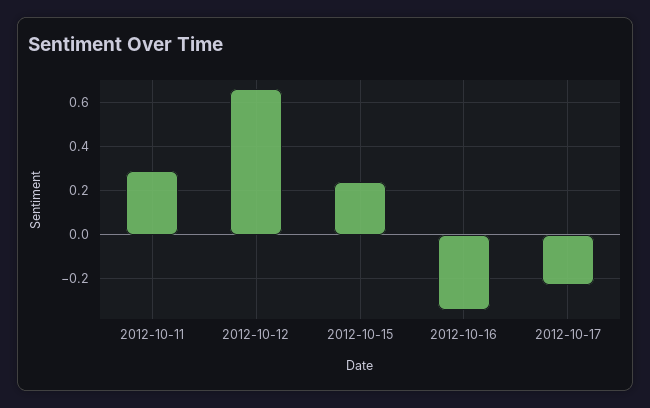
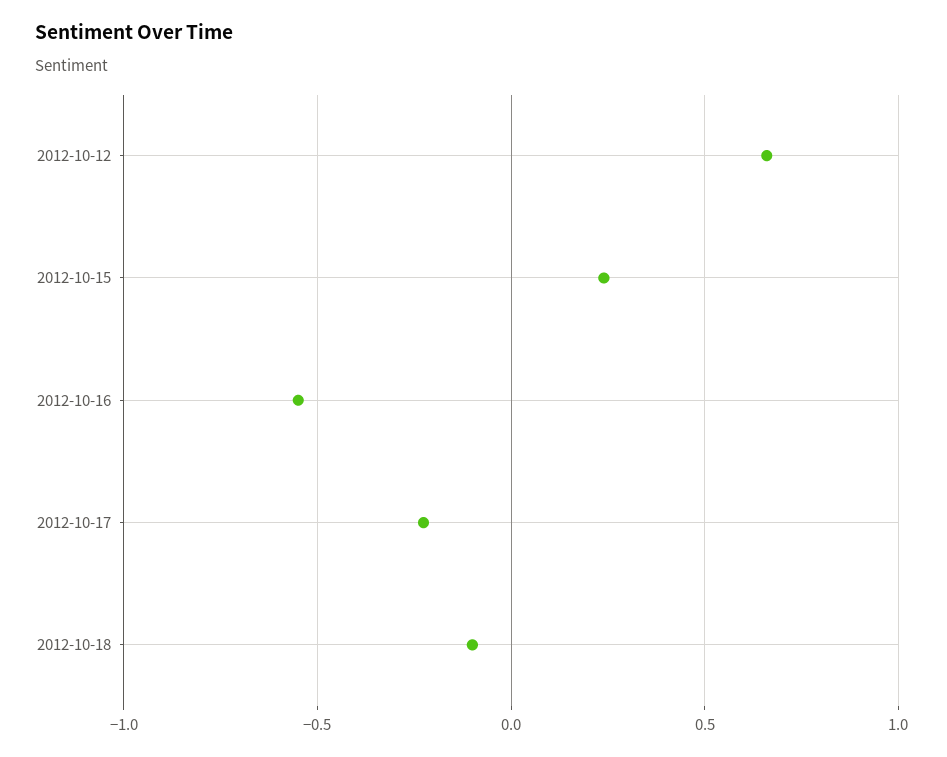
2012-10-11: 0.3 -> none
2012-10-16: -0.35 -> -0.55
2012-10-18: none -> -0.1

